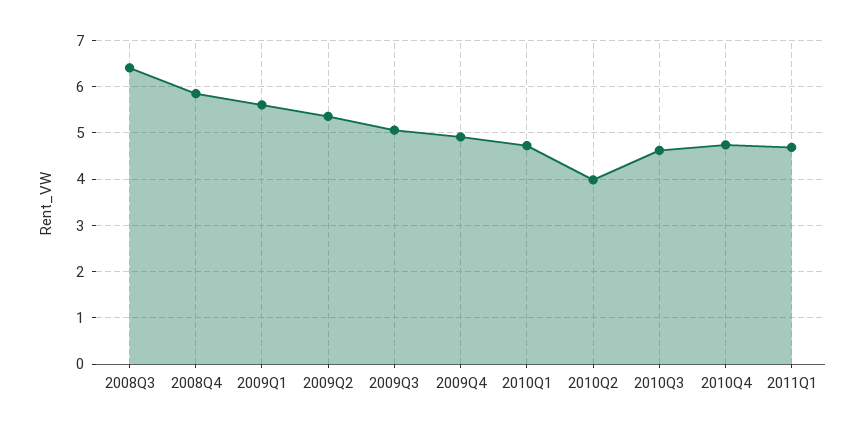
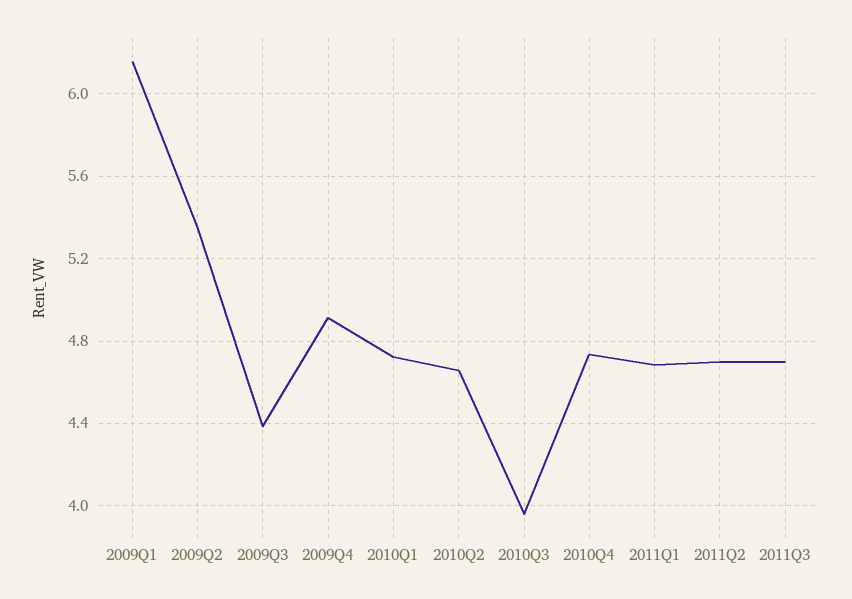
2008Q3: 6.4 -> none
2008Q4: 5.8 -> none
2009Q1: 5.6 -> 6.15
2009Q3: 5 -> 4.4
2010Q2: 4 -> 4.65
2010Q3: 4.6 -> 3.95
2011Q2: none -> 4.7
2011Q3: none -> 4.7

